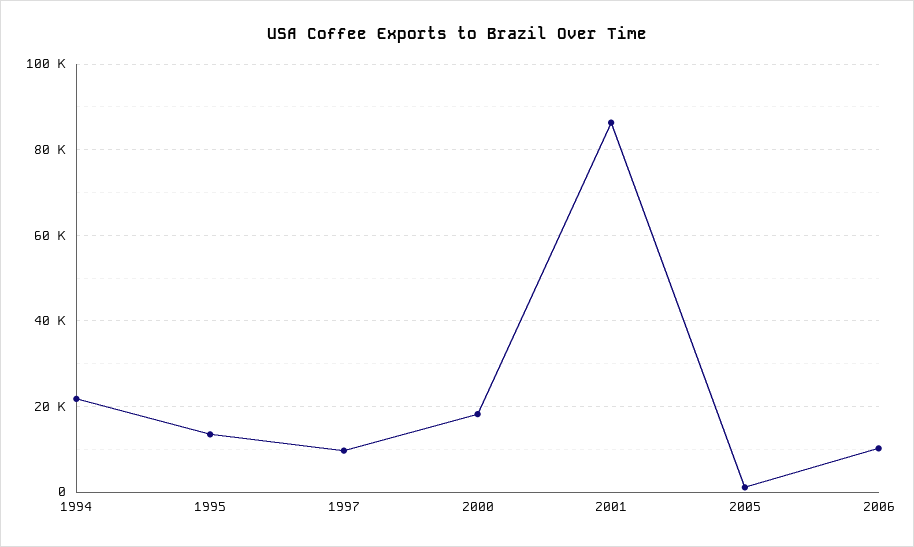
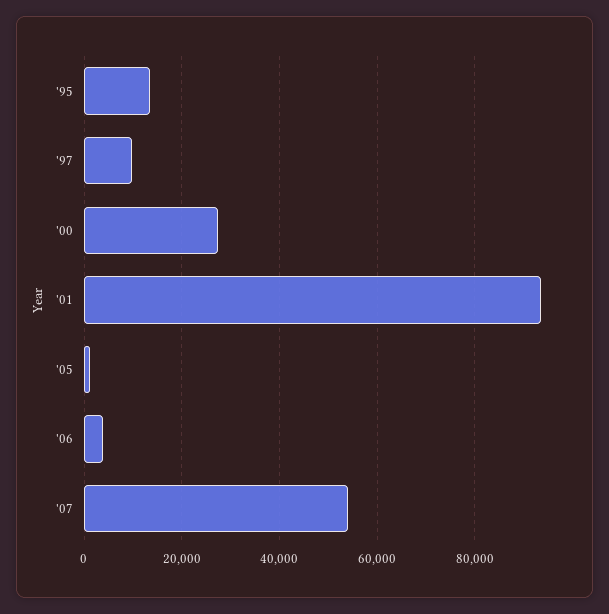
1994: 22000 -> none
2000: 18000 -> 28000
2001: 86000 -> 94000
2006: 10000 -> 4000
'07: none -> 54000

